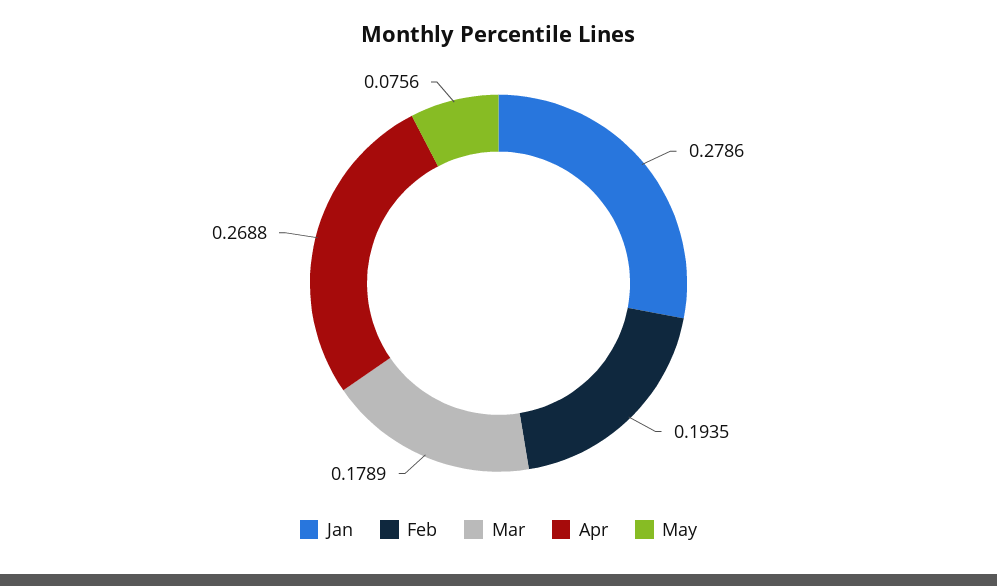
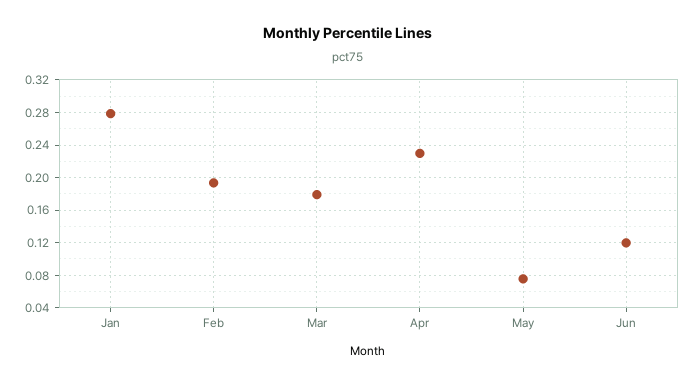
Apr: 0.2688 -> 0.23
Jun: none -> 0.12

